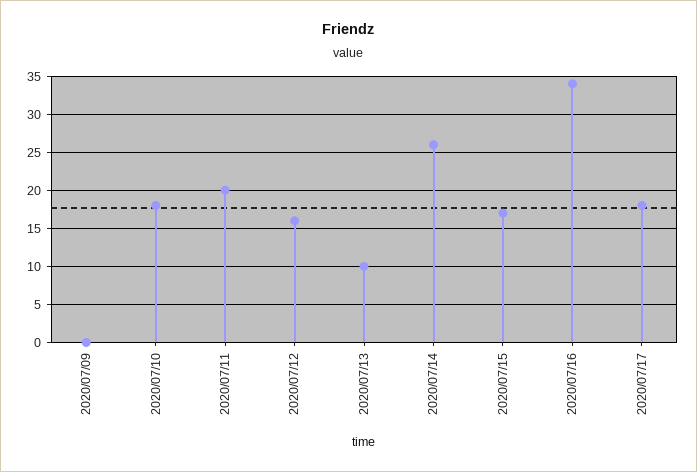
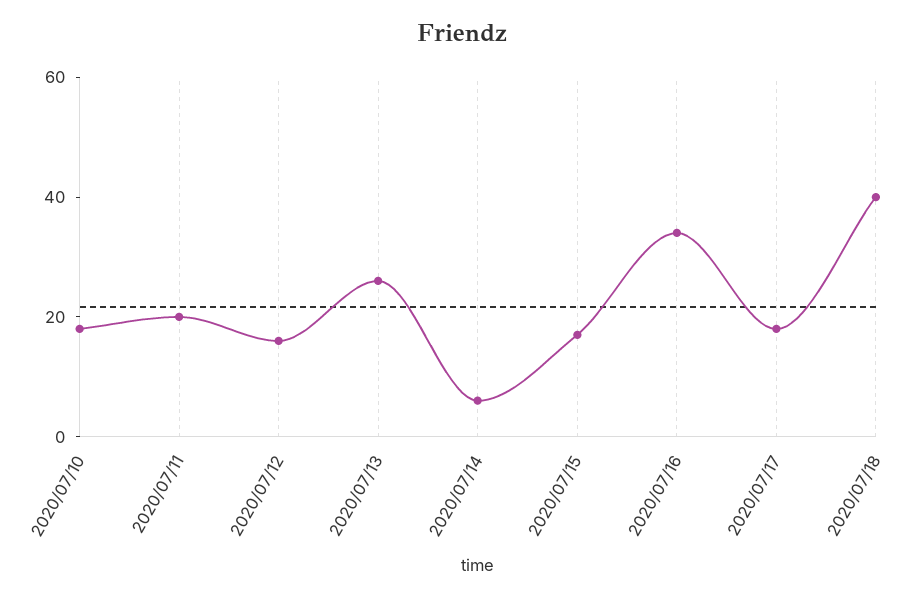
2020/07/09: 0 -> none
2020/07/13: 10 -> 25
2020/07/14: 26 -> 5
2020/07/18: none -> 40

